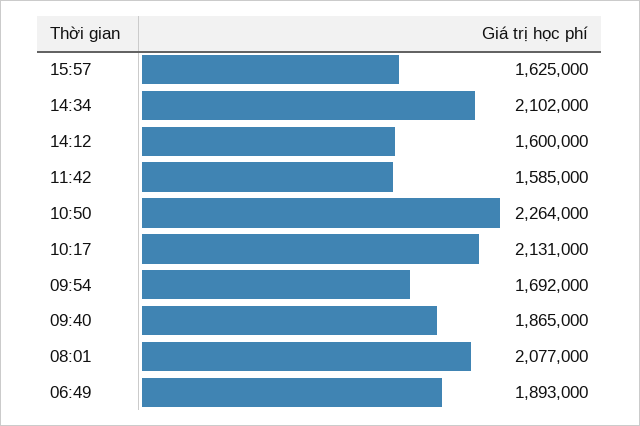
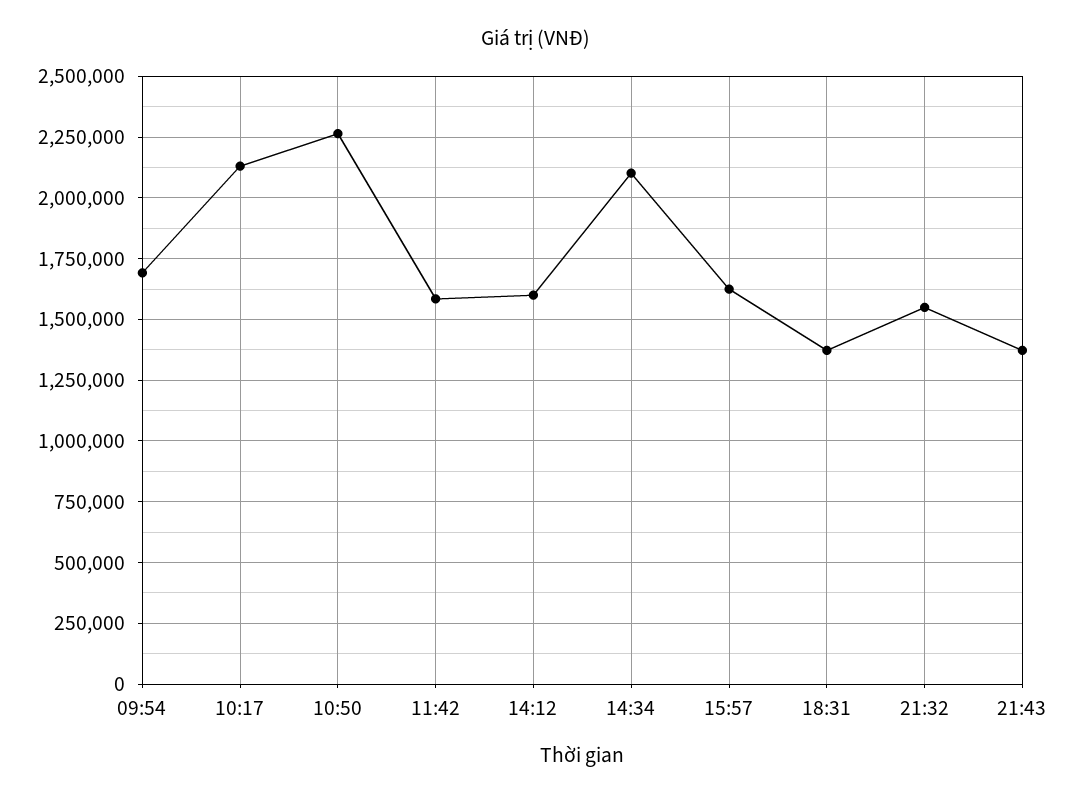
09:40: 1865000 -> none
08:01: 2077000 -> none
06:49: 1893000 -> none
18:31: none -> 1375000
21:32: none -> 1550000
21:43: none -> 1375000

